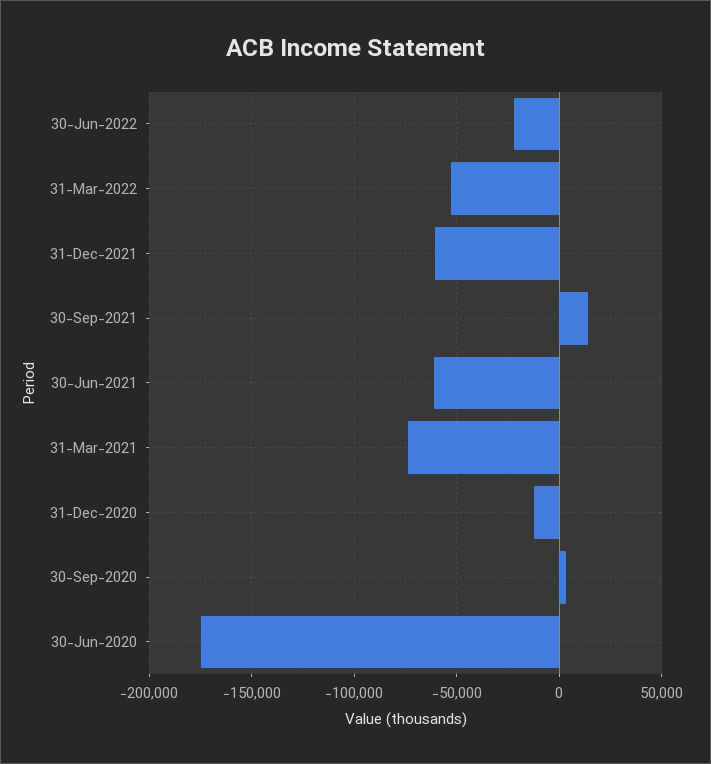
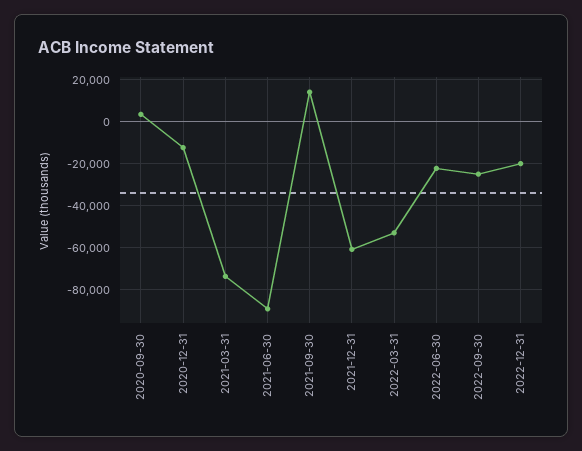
30-Jun-2021: -60000 -> -90000
30-Jun-2020: -175000 -> none
2022-09-30: none -> -25000
2022-12-31: none -> -20000

